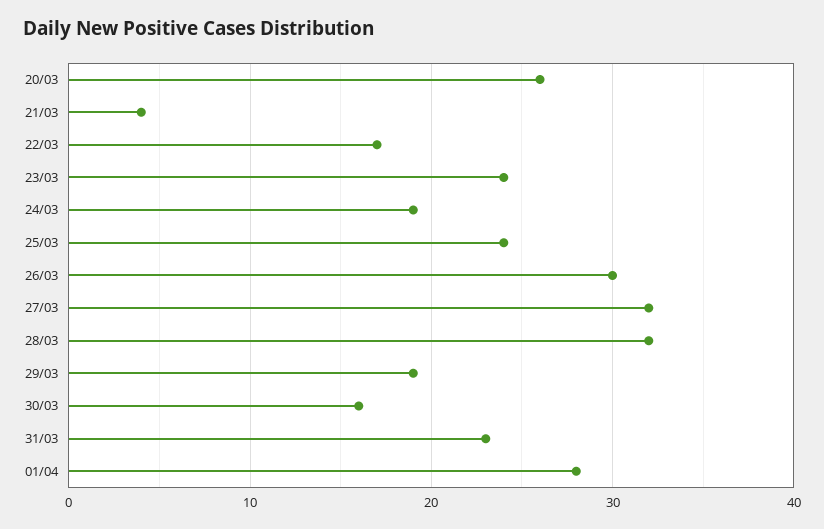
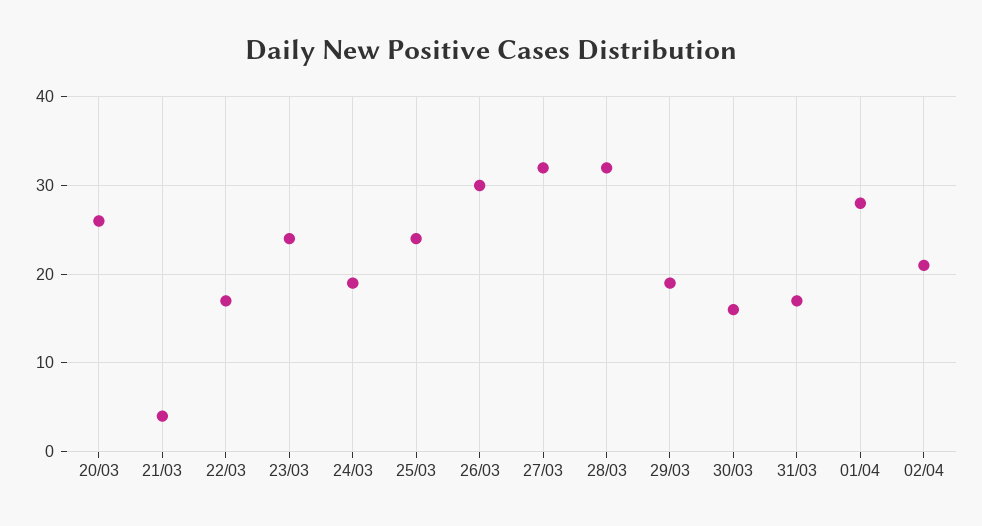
31/03: 23 -> 17
02/04: none -> 21

